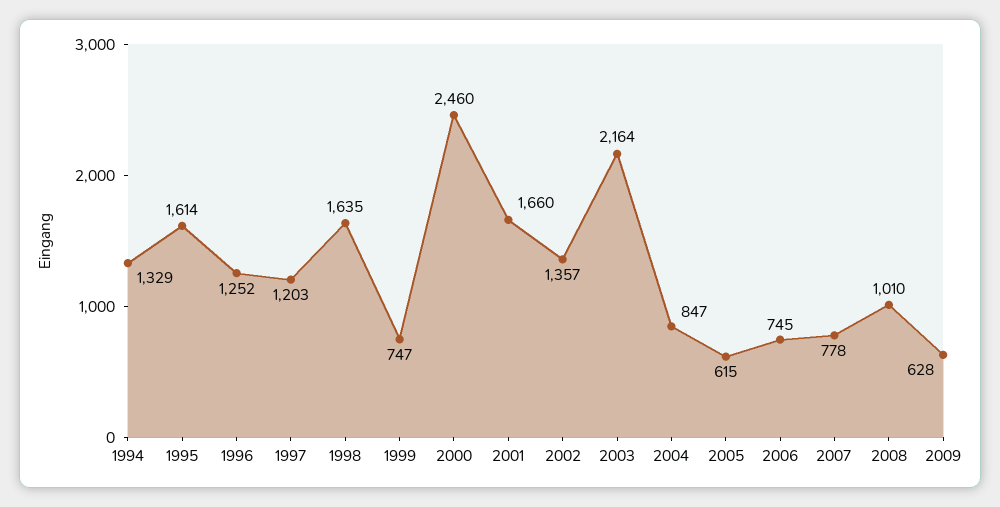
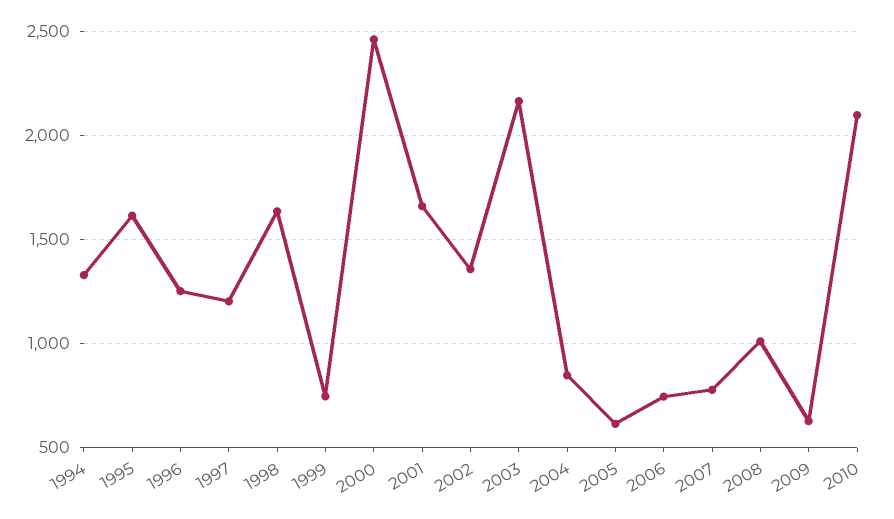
2010: none -> 2100

